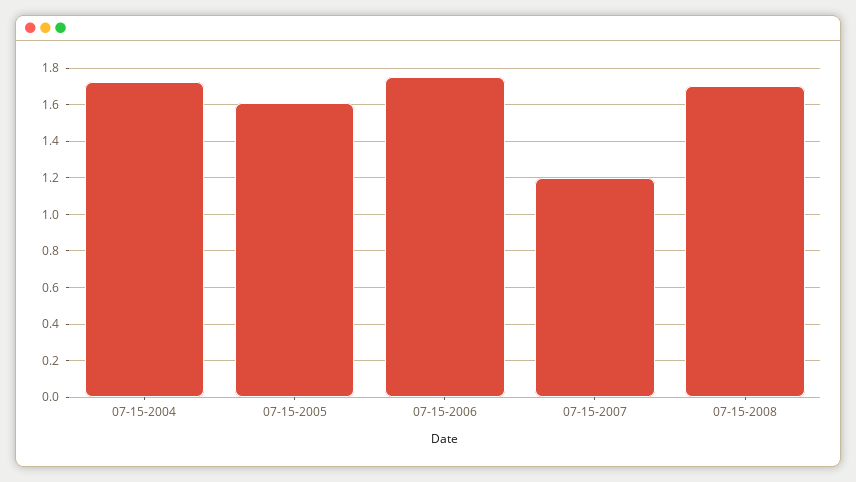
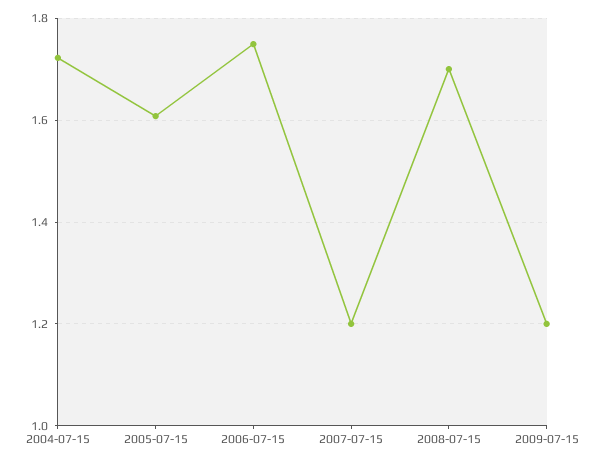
2009-07-15: none -> 1.2

